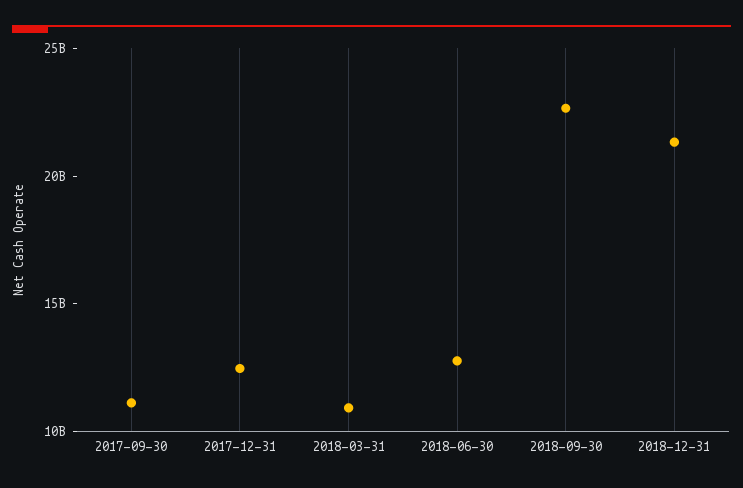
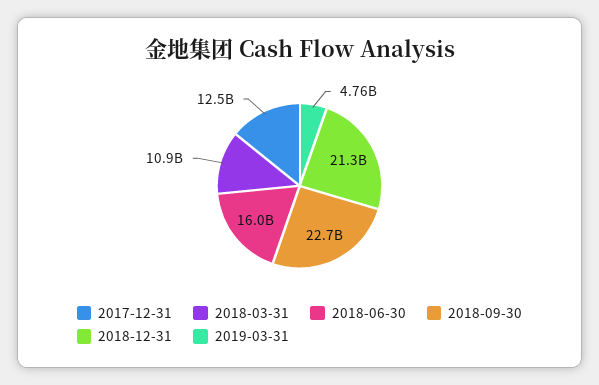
2017-09-30: 11000000000 -> none
2018-06-30: 13000000000 -> 16000000000
2019-03-31: none -> 4760000000

